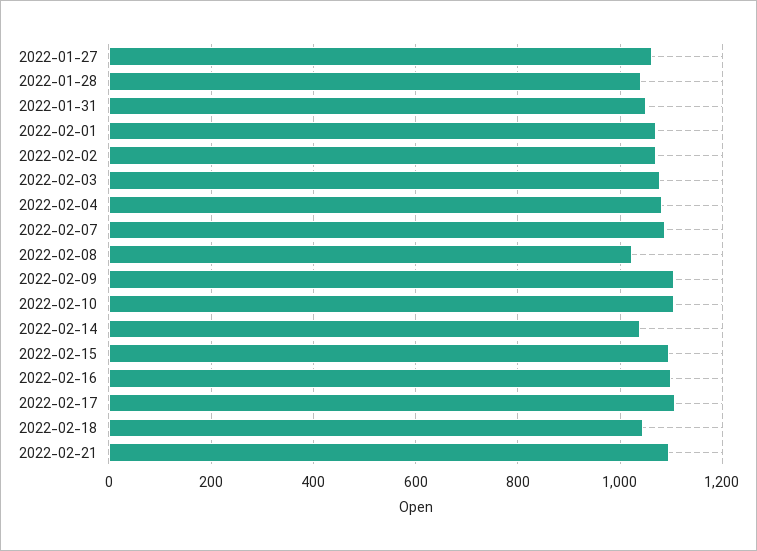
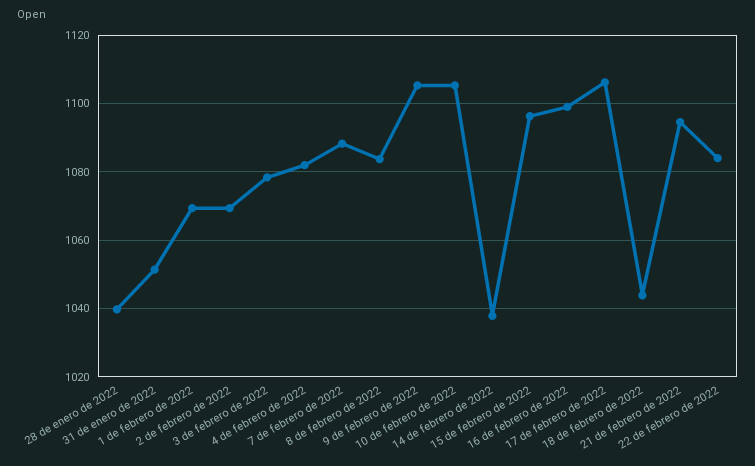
2022-01-27: 1060 -> none
2022-02-08: 1020 -> 1084
22 de febrero de 2022: none -> 1084

